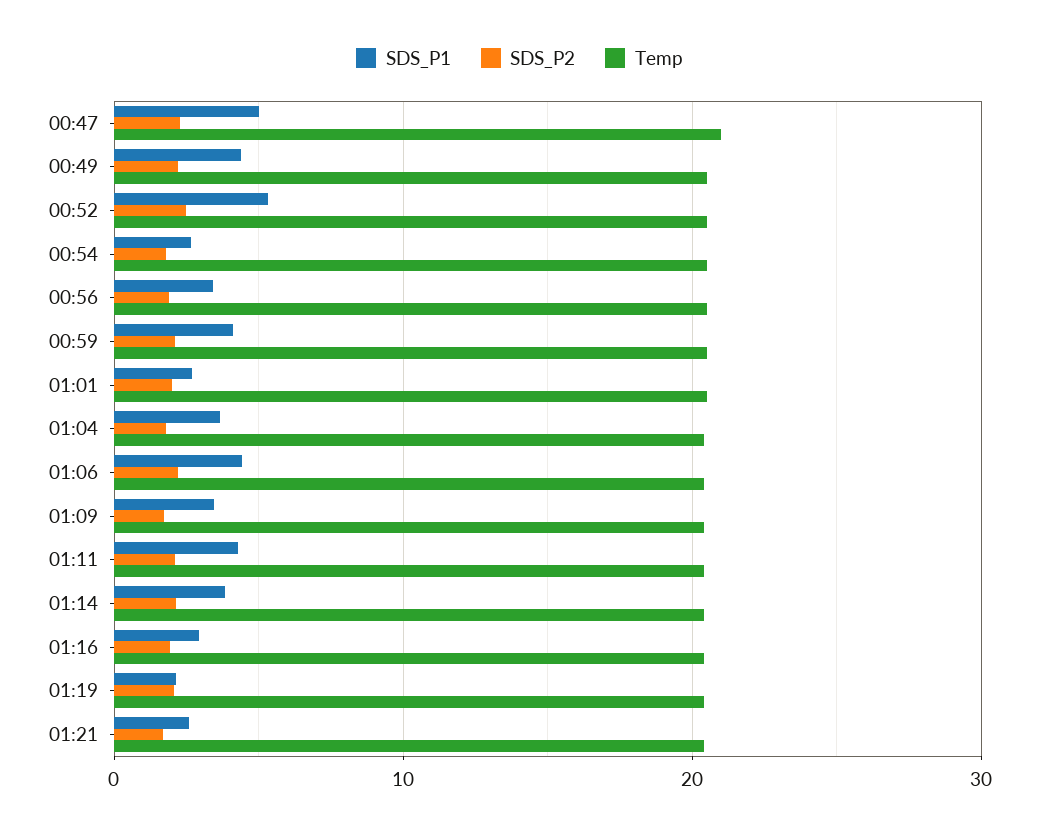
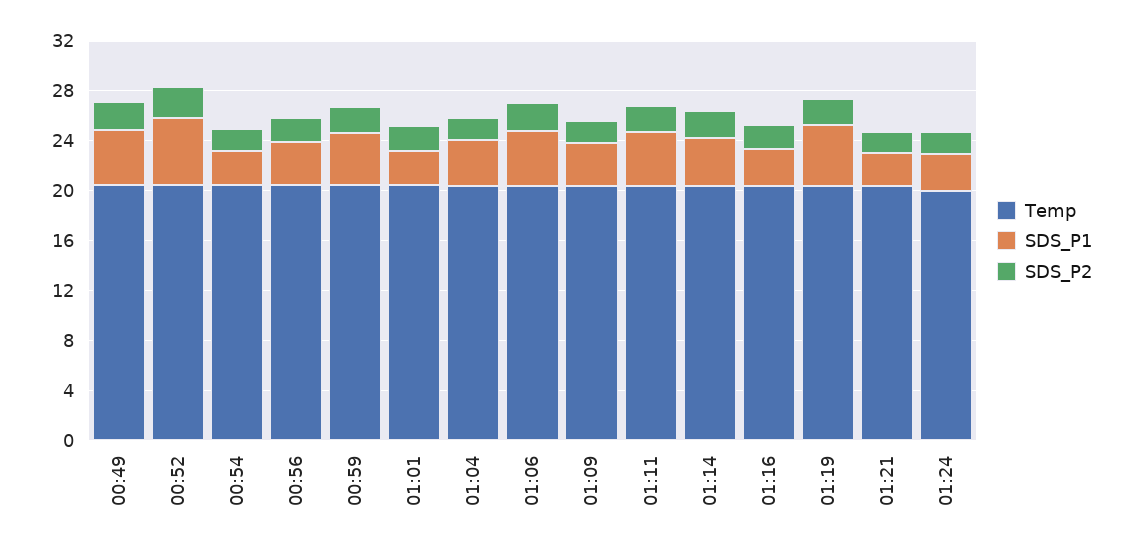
SDS_P1, 00:47: 5 -> none
SDS_P2, 00:47: 2 -> none
Temp, 00:47: 21 -> none
SDS_P1, 01:19: 2 -> 5
Temp, 01:24: none -> 20
SDS_P1, 01:24: none -> 3
SDS_P2, 01:24: none -> 2

